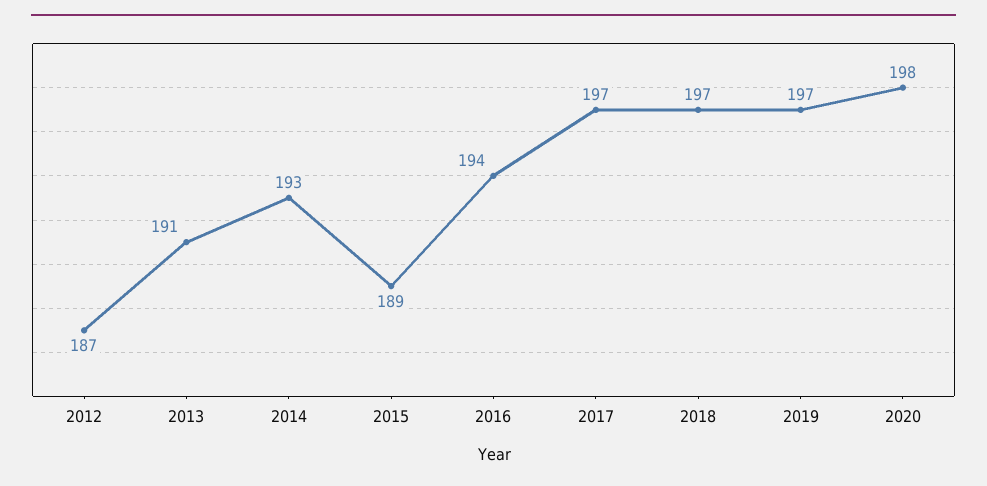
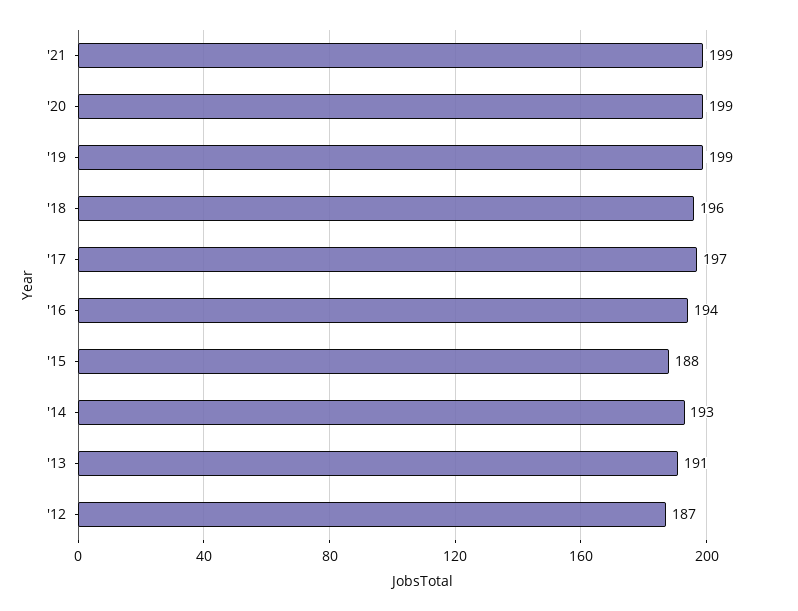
2015: 189 -> 188
2018: 197 -> 196
2019: 197 -> 199
2020: 198 -> 199
'21: none -> 199

